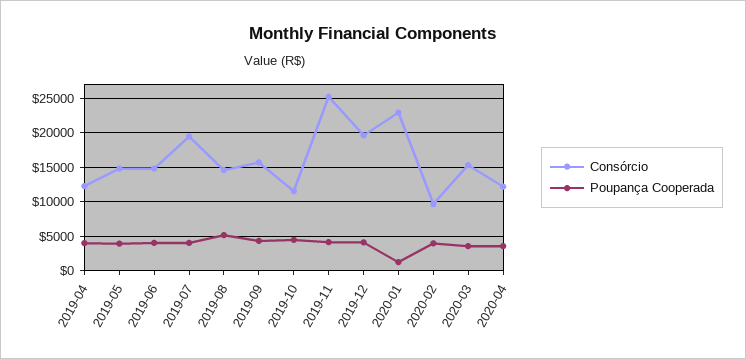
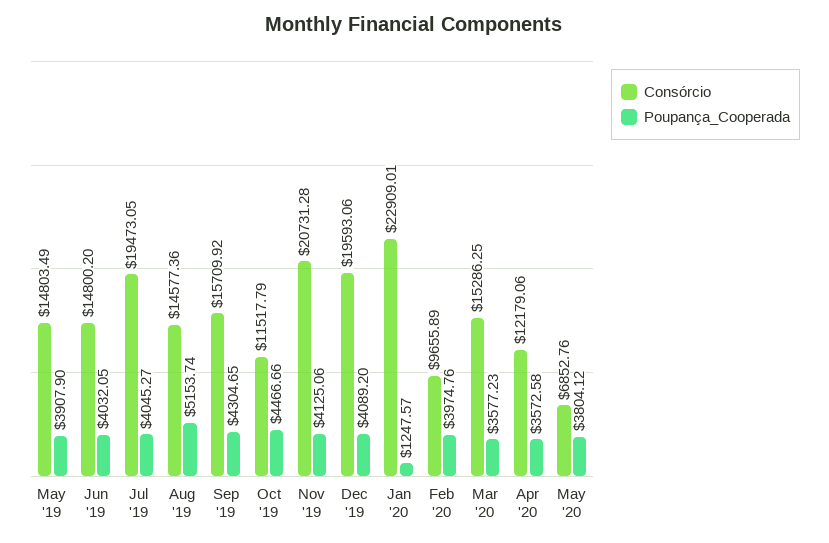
Consórcio, 2019-04: 12000 -> none
Poupança Cooperada, 2019-04: 4000 -> none
Consórcio, 2019-11: 25000 -> 20731.28
Consórcio, May '20: none -> 6852.76
Poupança Cooperada, May '20: none -> 3804.12

